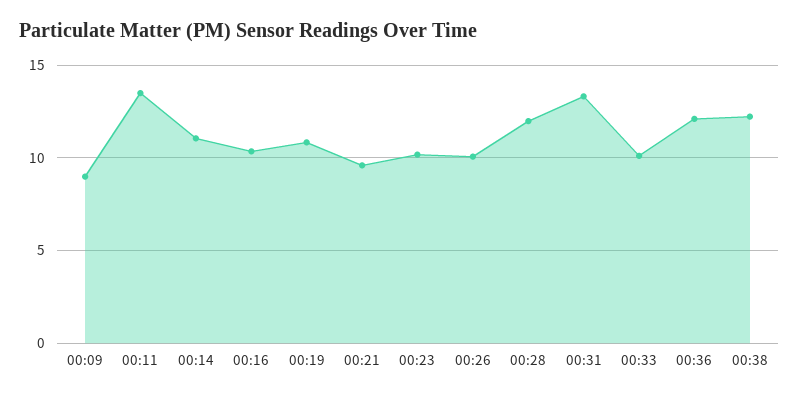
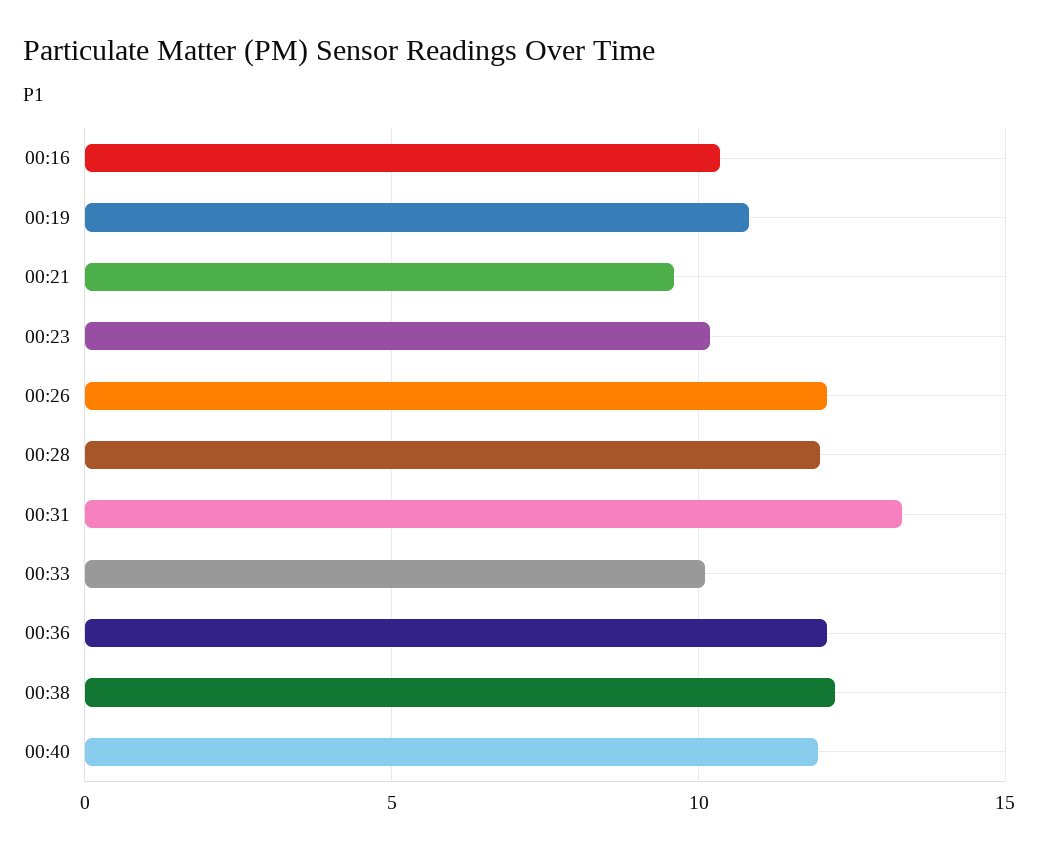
00:09: 9 -> none
00:11: 13.5 -> none
00:14: 11 -> none
00:26: 10 -> 12
00:40: none -> 12

